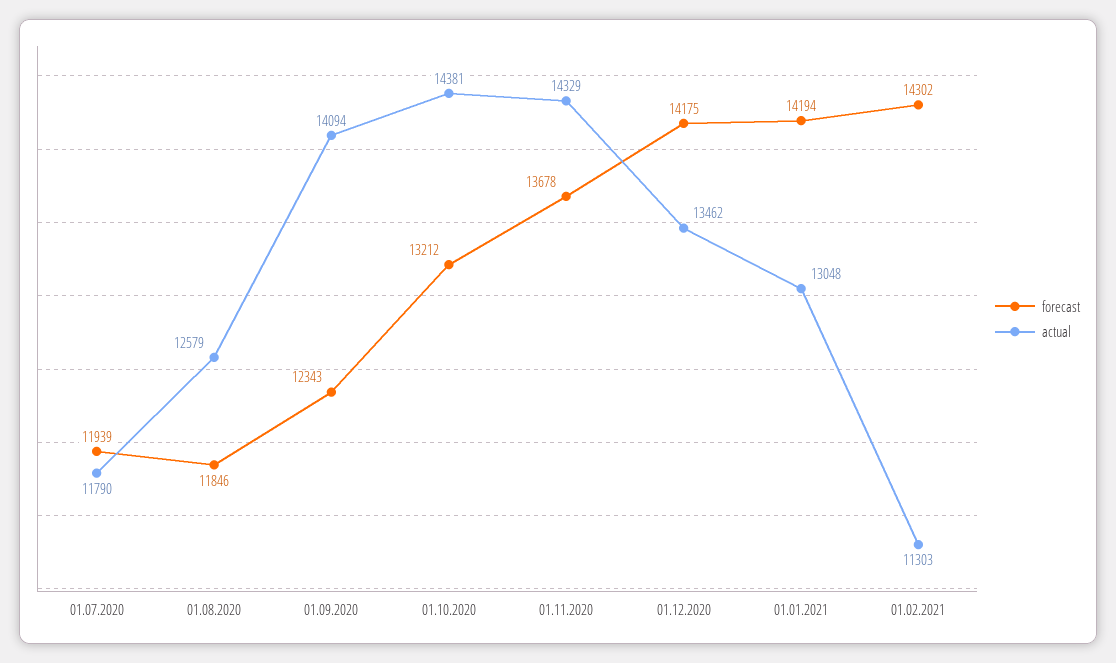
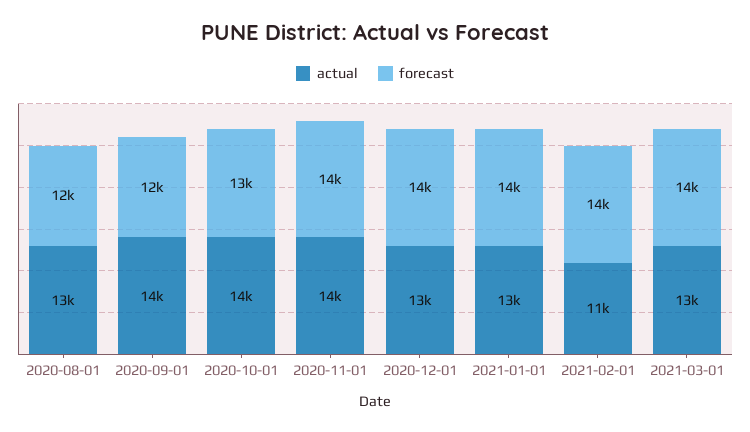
forecast, 01.07.2020: 11939 -> none
actual, 01.07.2020: 11790 -> none
actual, 2021-03-01: none -> 13000
forecast, 2021-03-01: none -> 14000

